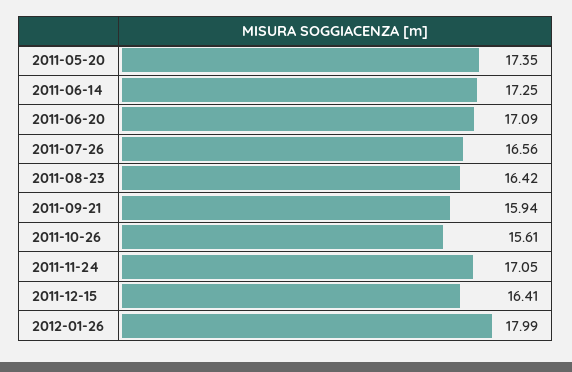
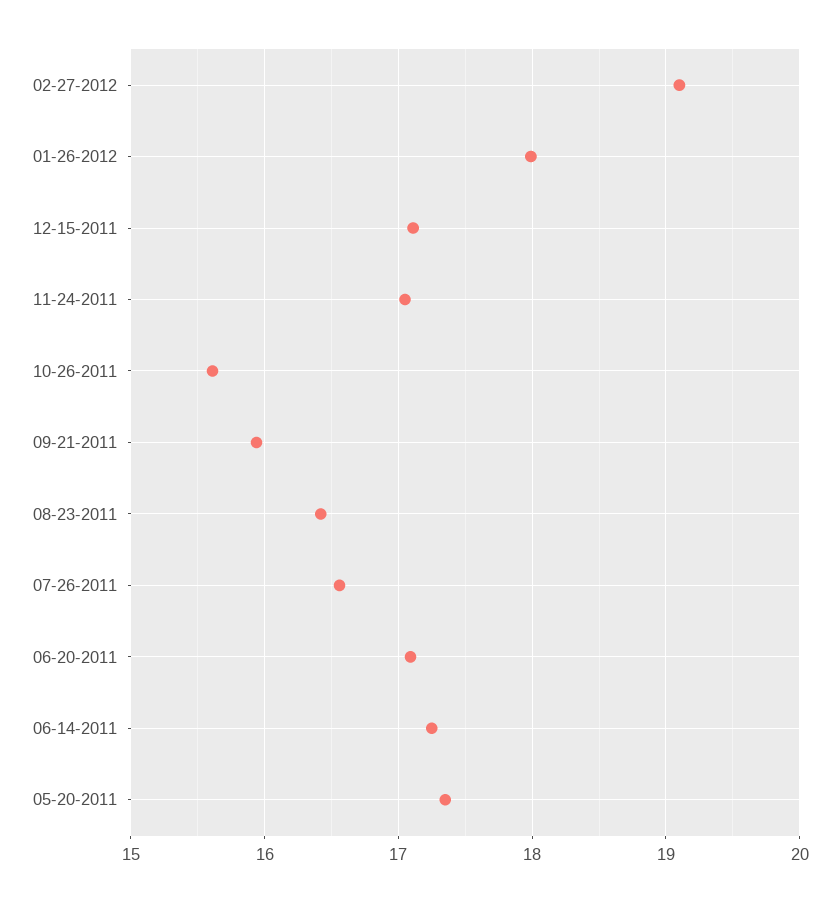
2011-12-15: 16.41 -> 17.1
02-27-2012: none -> 19.1

